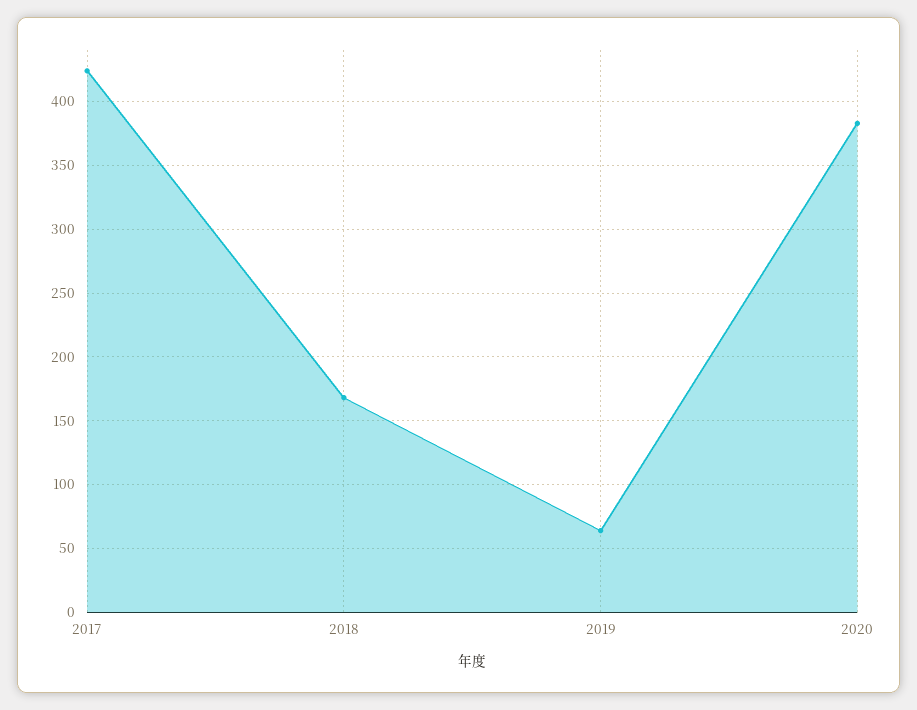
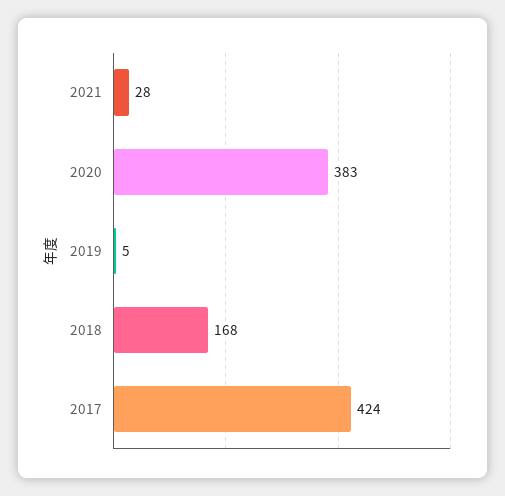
2019: 65 -> 5
2021: none -> 28

